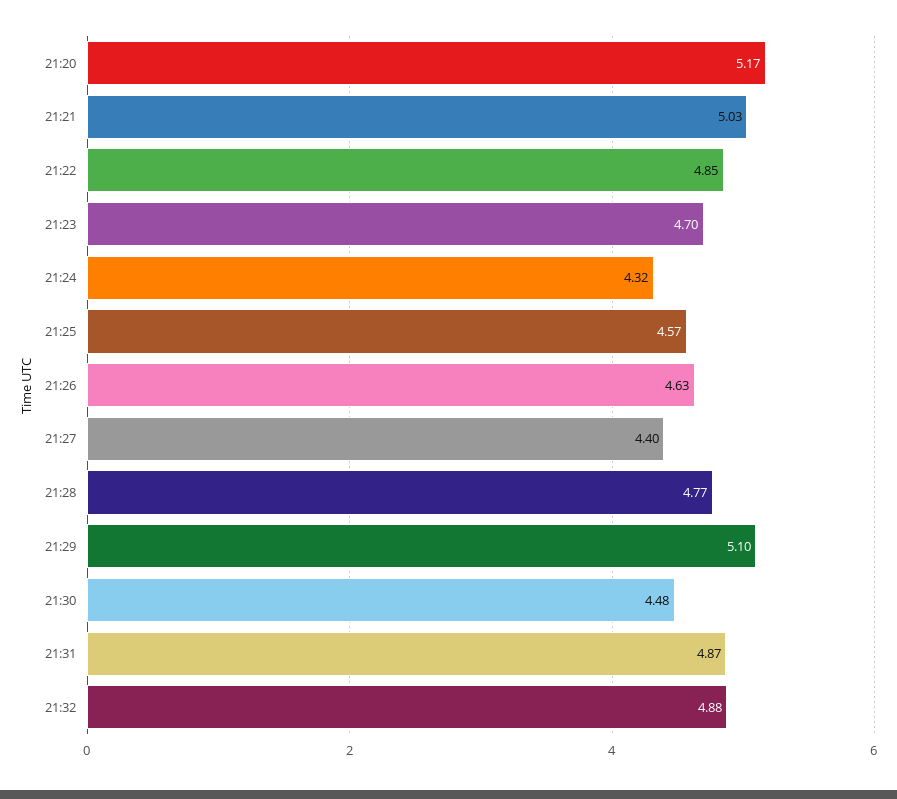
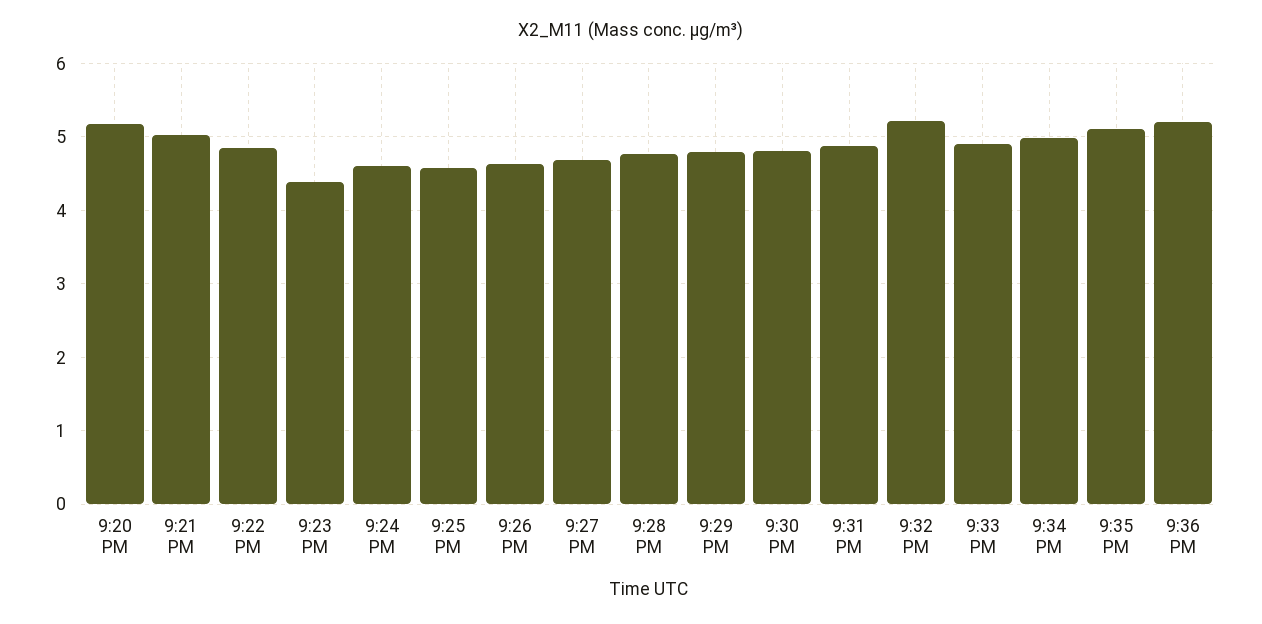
21:23: 4.7 -> 4.4
21:24: 4.32 -> 4.6
21:27: 4.4 -> 4.7
21:29: 5.1 -> 4.8
21:30: 4.48 -> 4.8
21:32: 4.88 -> 5.2
9:33 PM: none -> 4.9
9:34 PM: none -> 5
9:35 PM: none -> 5.1
9:36 PM: none -> 5.2

